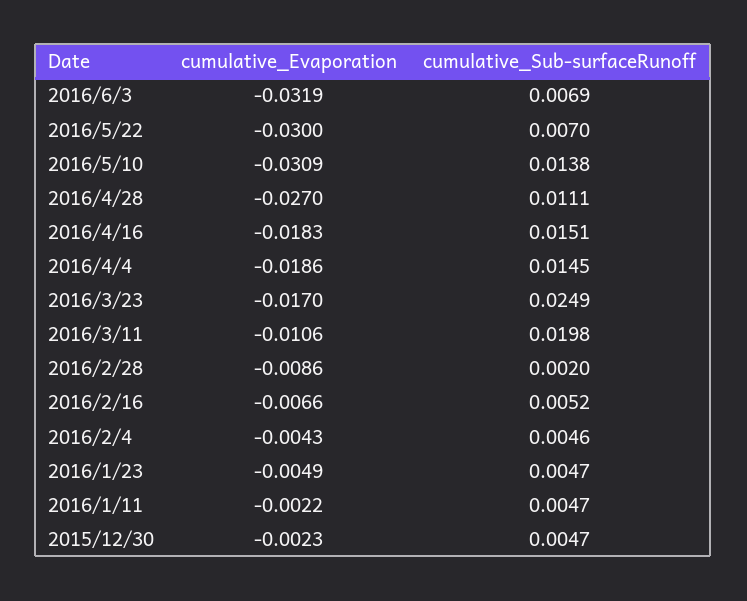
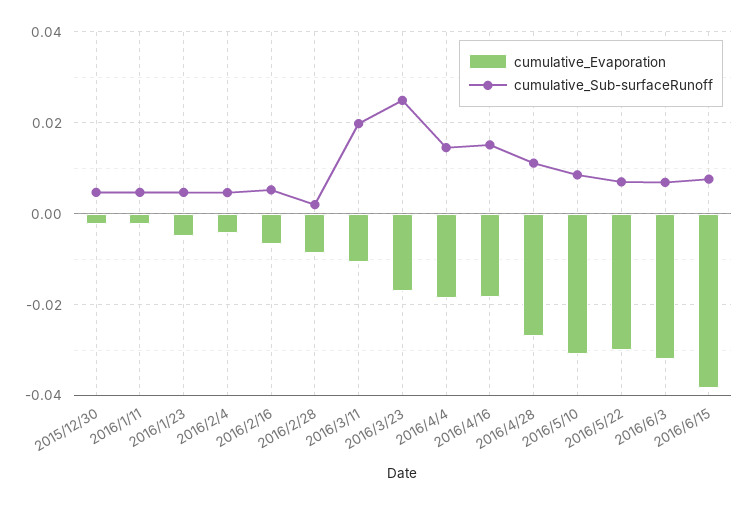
cumulative_Sub-surfaceRunoff, 2016/5/10: 0.0138 -> 0.008
cumulative_Evaporation, 2016/6/15: none -> -0.038
cumulative_Sub-surfaceRunoff, 2016/6/15: none -> 0.008

